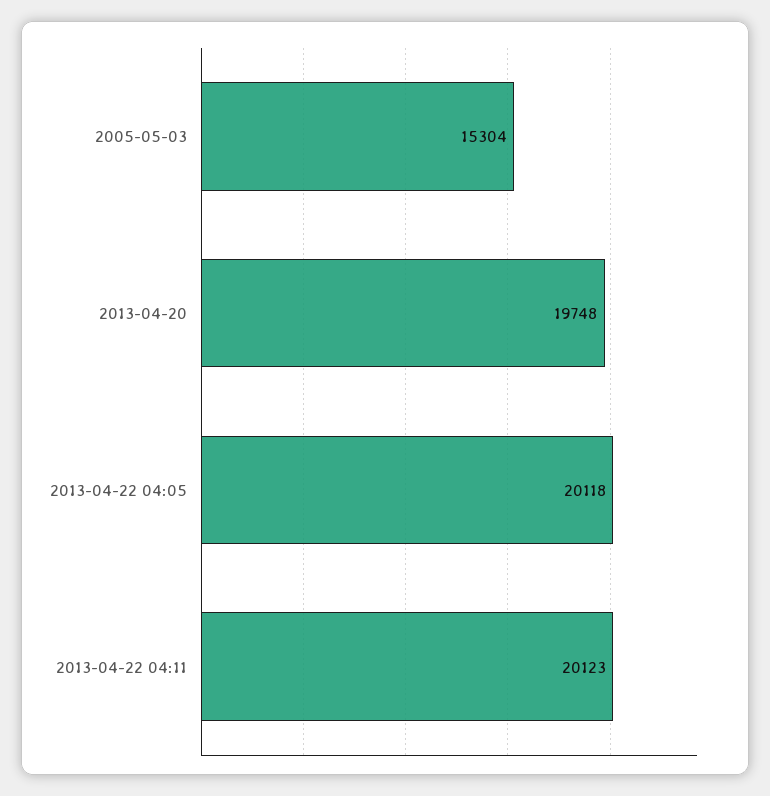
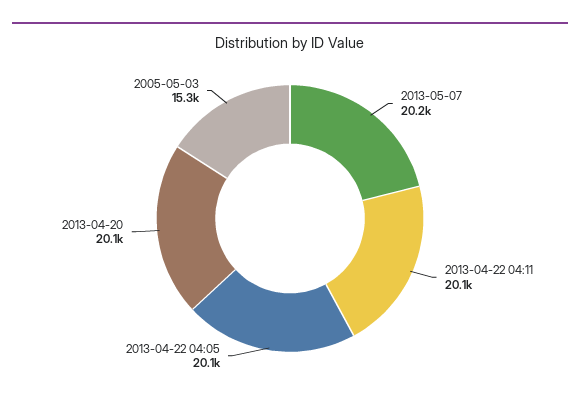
2013-04-20: 19748 -> 20100
2013-05-07: none -> 20200

